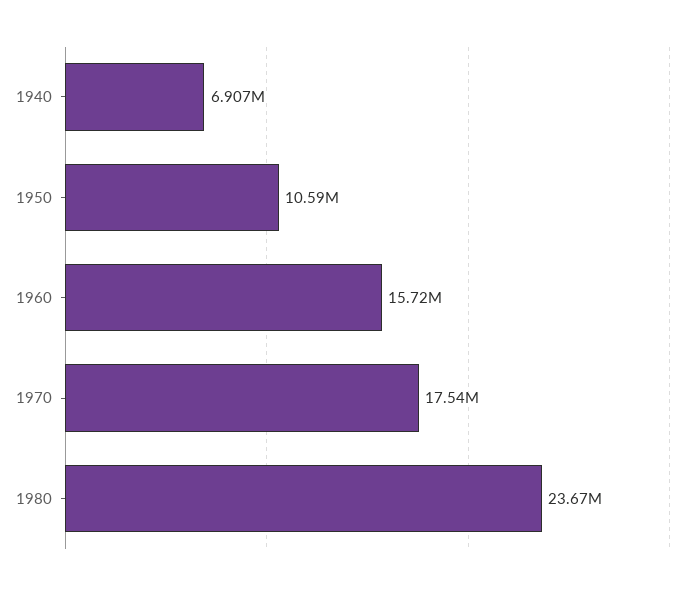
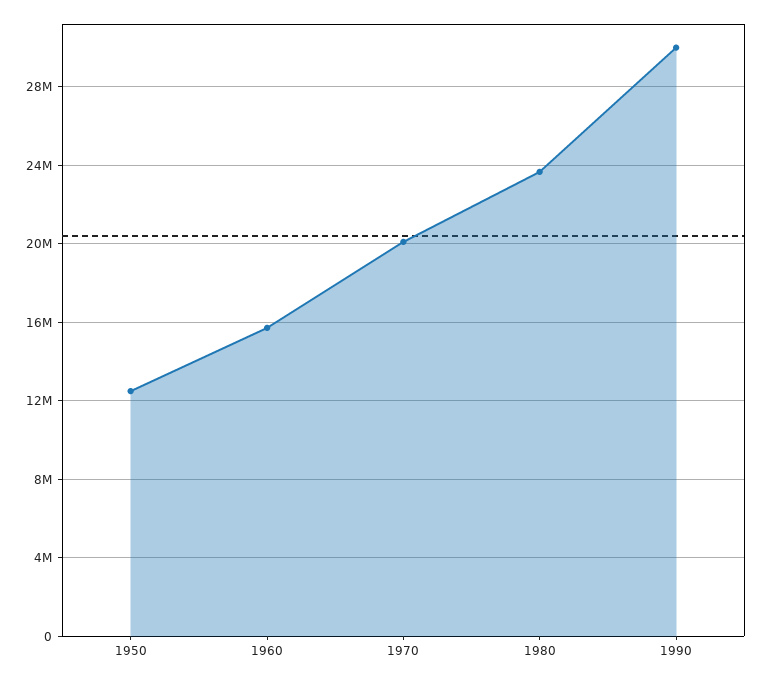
1940: 6907000 -> none
1950: 10590000 -> 12500000
1970: 17540000 -> 20000000
1990: none -> 30000000

